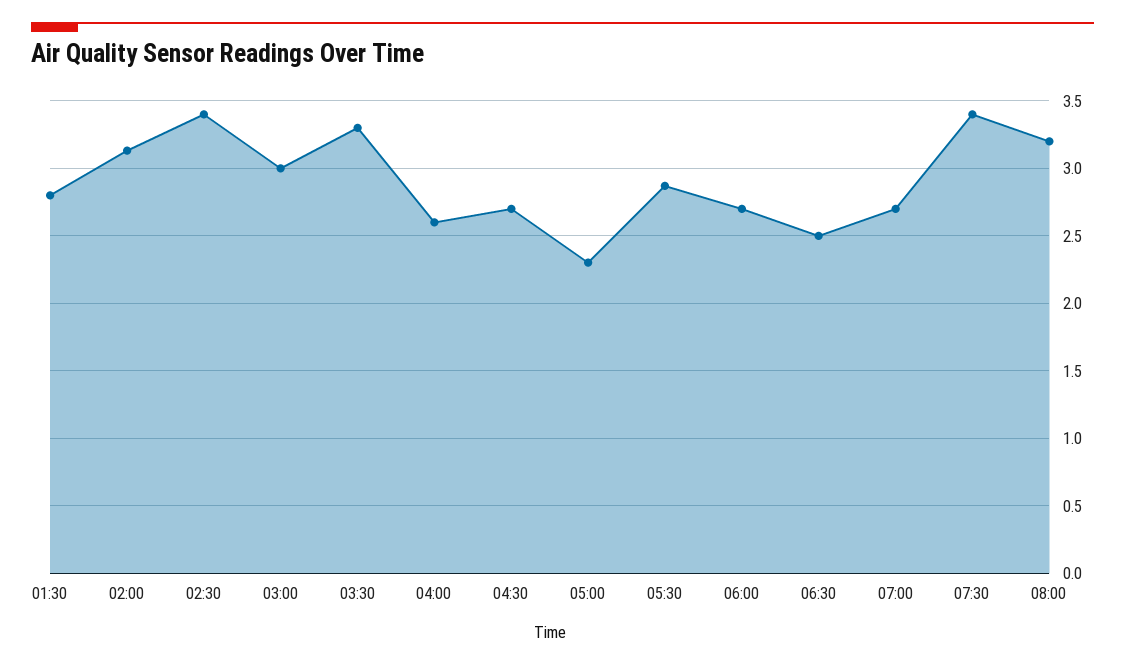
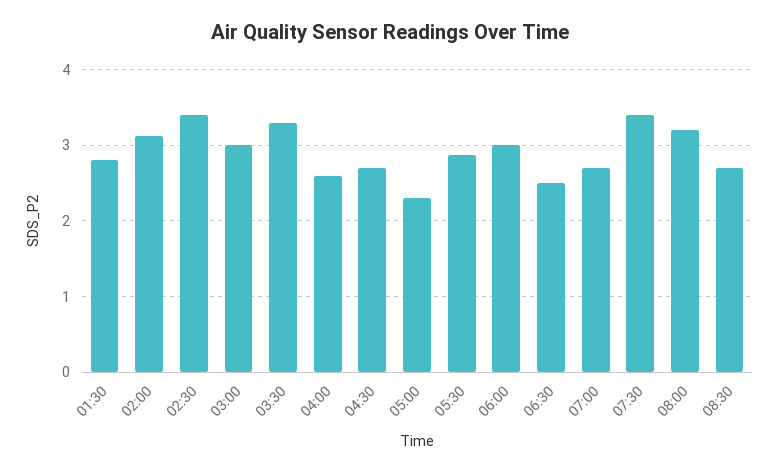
06:00: 2.7 -> 3
08:30: none -> 2.7

